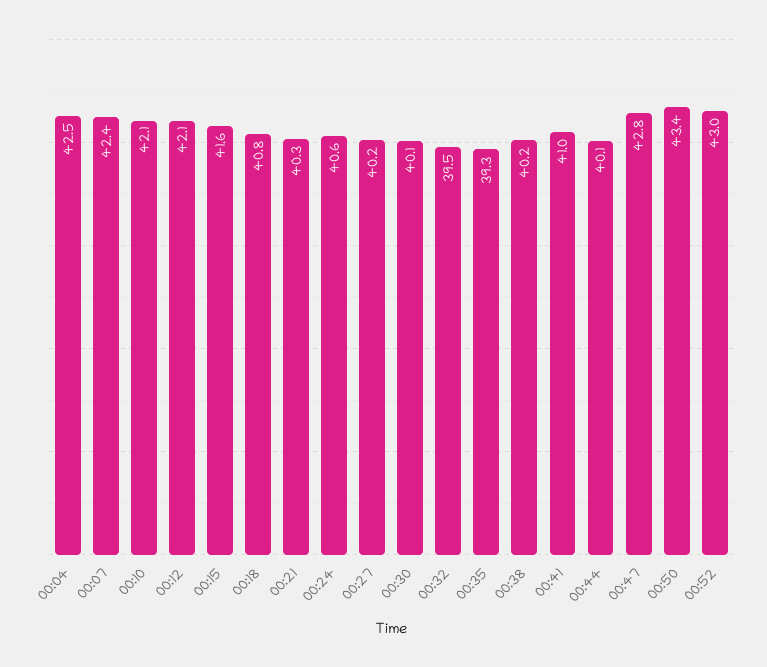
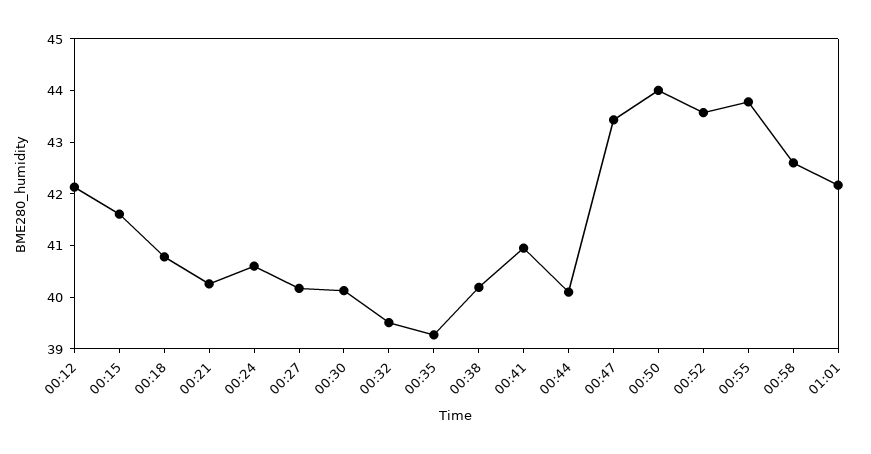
00:04: 42.5 -> none
00:07: 42.4 -> none
00:10: 42.1 -> none
00:47: 42.8 -> 43.4
00:50: 43.4 -> 44
00:52: 43 -> 43.6
00:55: none -> 43.8
00:58: none -> 42.6
01:01: none -> 42.2

